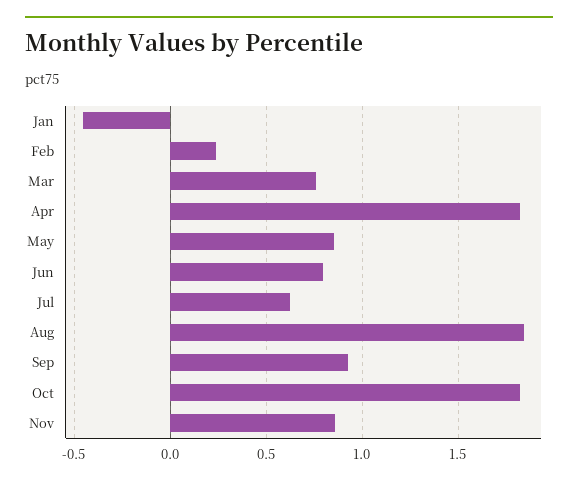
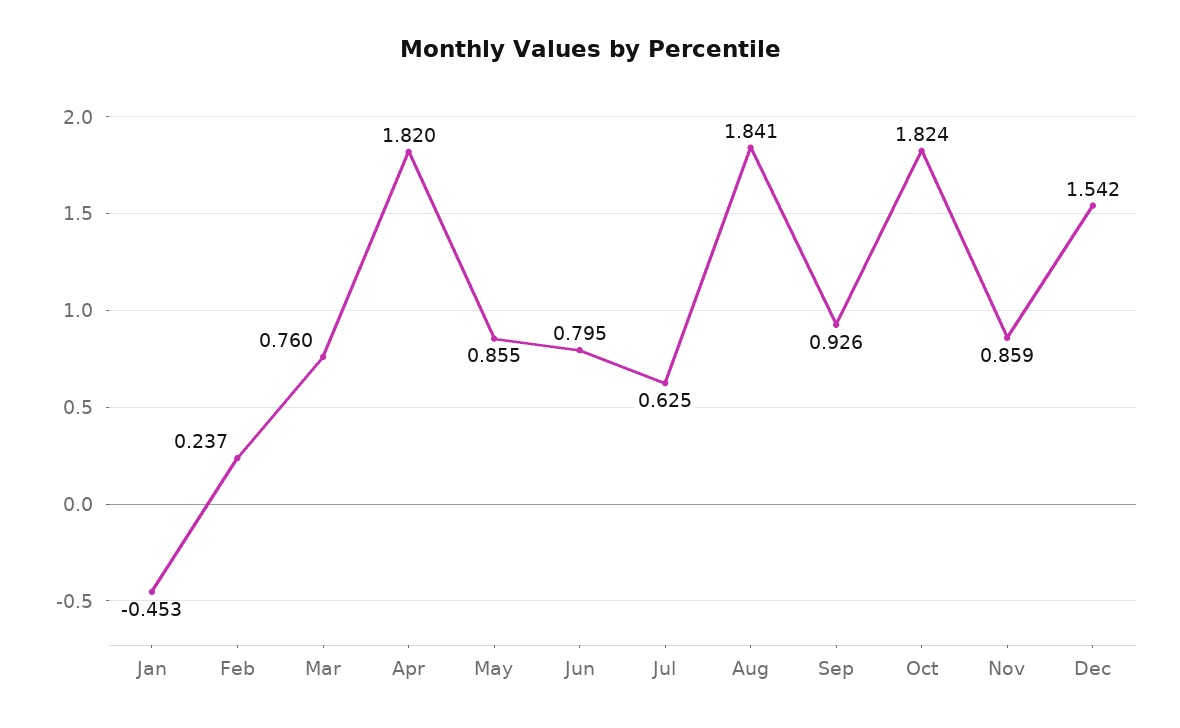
Dec: none -> 1.542

